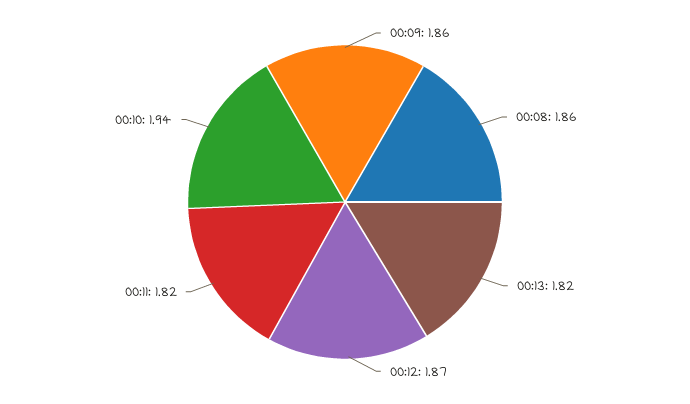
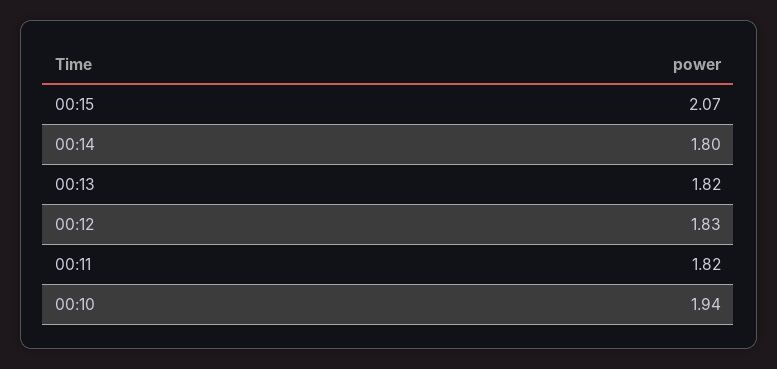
00:09: 1.86 -> none
00:08: 1.86 -> none
00:12: 1.87 -> 1.83
00:15: none -> 2.07
00:14: none -> 1.8

